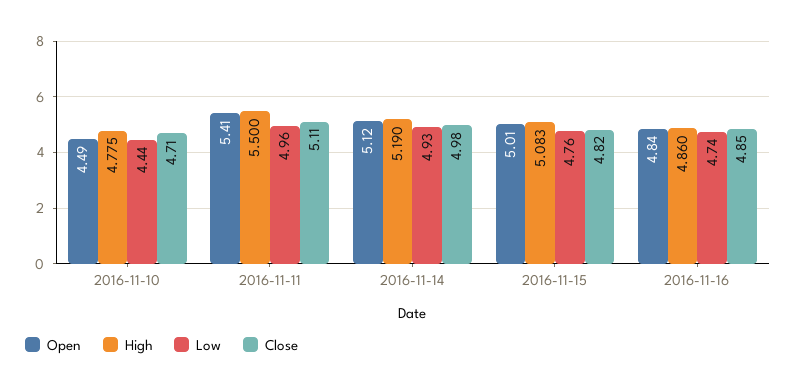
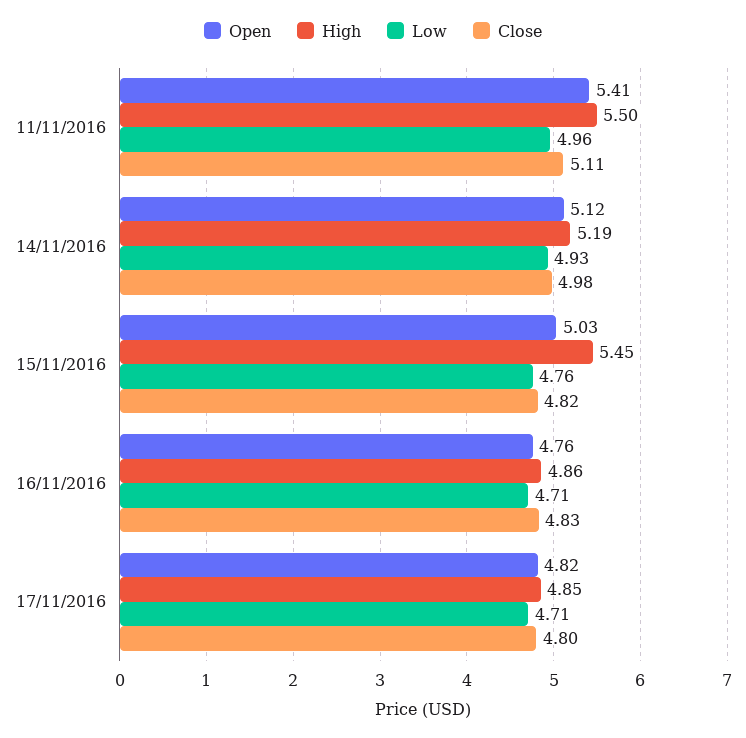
Open, 2016-11-10: 4.49 -> none
High, 2016-11-10: 4.775 -> none
Low, 2016-11-10: 4.44 -> none
Close, 2016-11-10: 4.71 -> none
Open, 2016-11-15: 5.01 -> 5.03
High, 2016-11-15: 5.083 -> 5.45
Open, 2016-11-16: 4.84 -> 4.76
Low, 2016-11-16: 4.74 -> 4.71
Close, 2016-11-16: 4.85 -> 4.83
Open, 17/11/2016: none -> 4.82
High, 17/11/2016: none -> 4.85
Low, 17/11/2016: none -> 4.71
Close, 17/11/2016: none -> 4.8

